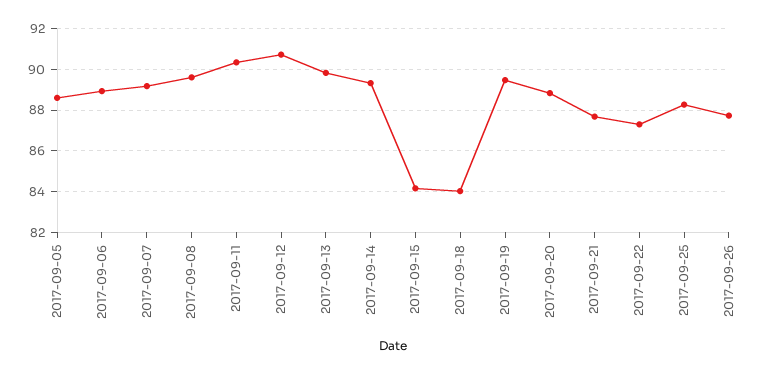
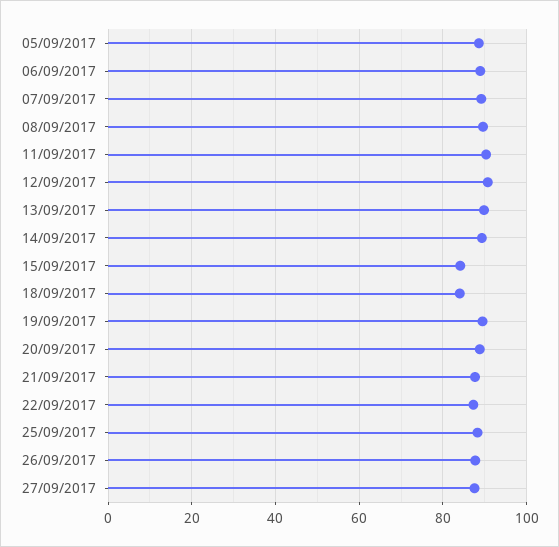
27/09/2017: none -> 88

